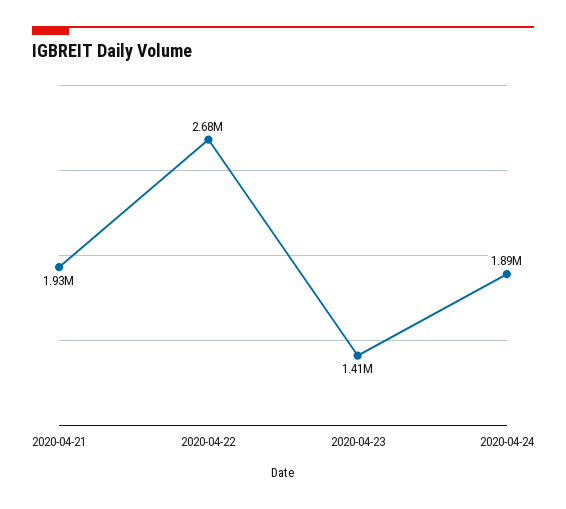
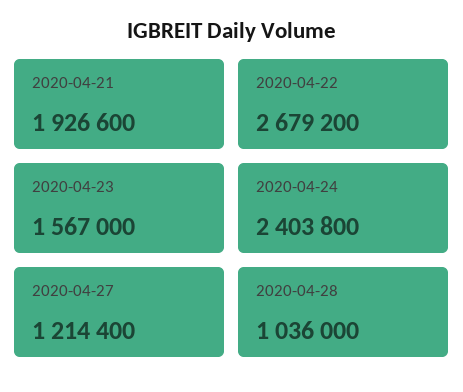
2020-04-23: 1410000 -> 1567000
2020-04-24: 1890000 -> 2403800
2020-04-27: none -> 1214400
2020-04-28: none -> 1036000

